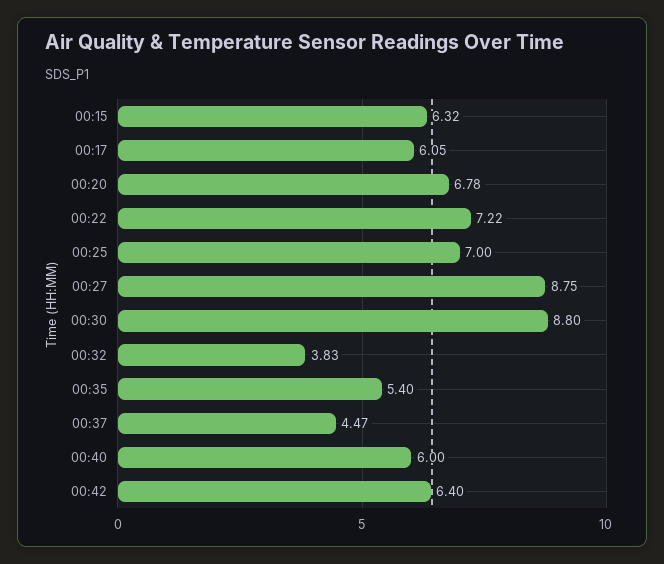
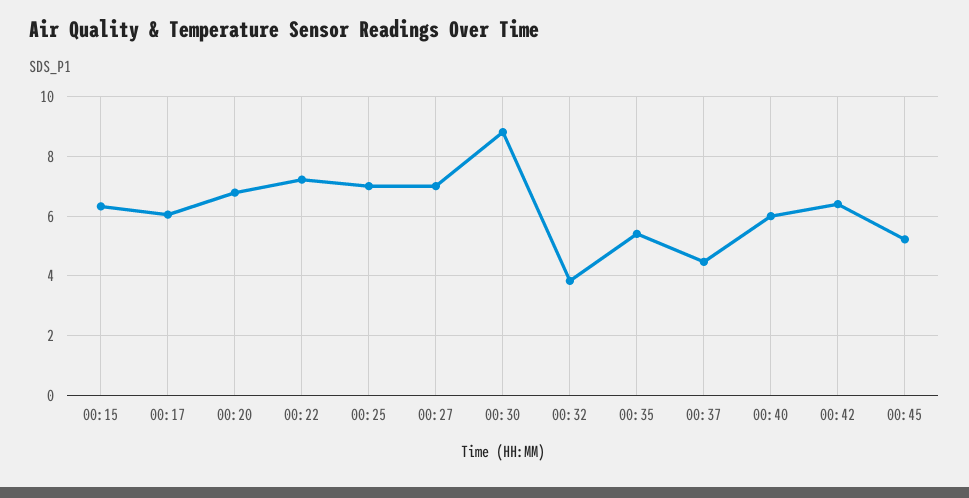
00:27: 8.75 -> 7
00:45: none -> 5.25

